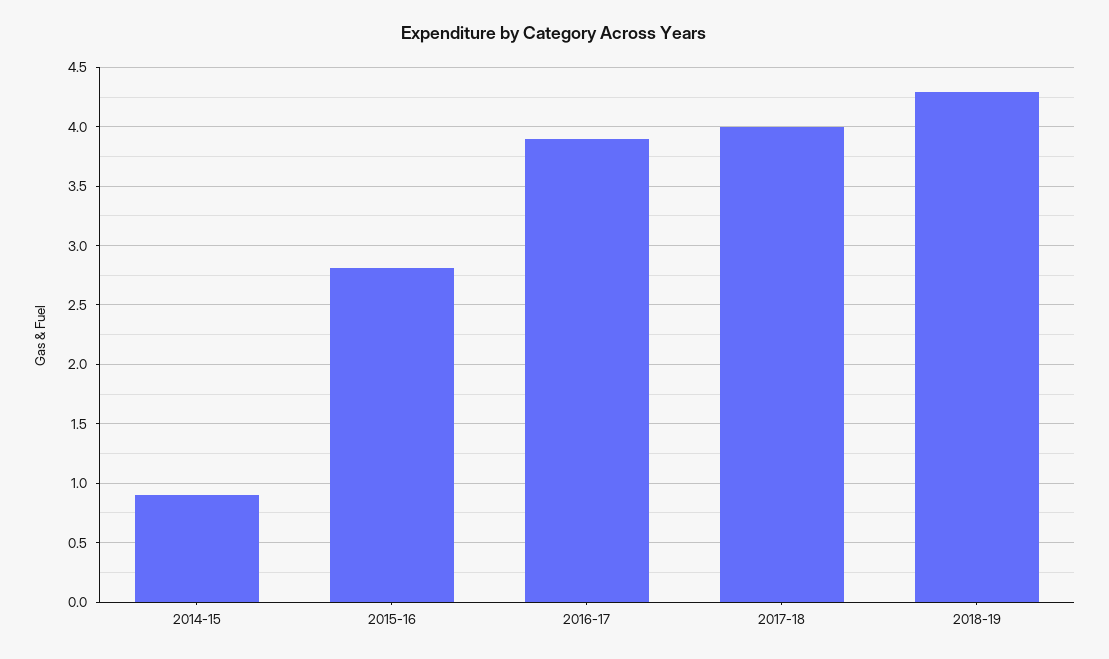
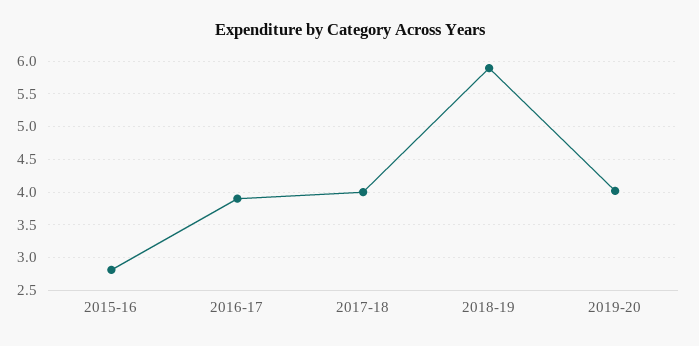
2014-15: 0.9 -> none
2018-19: 4.3 -> 5.9
2019-20: none -> 4

